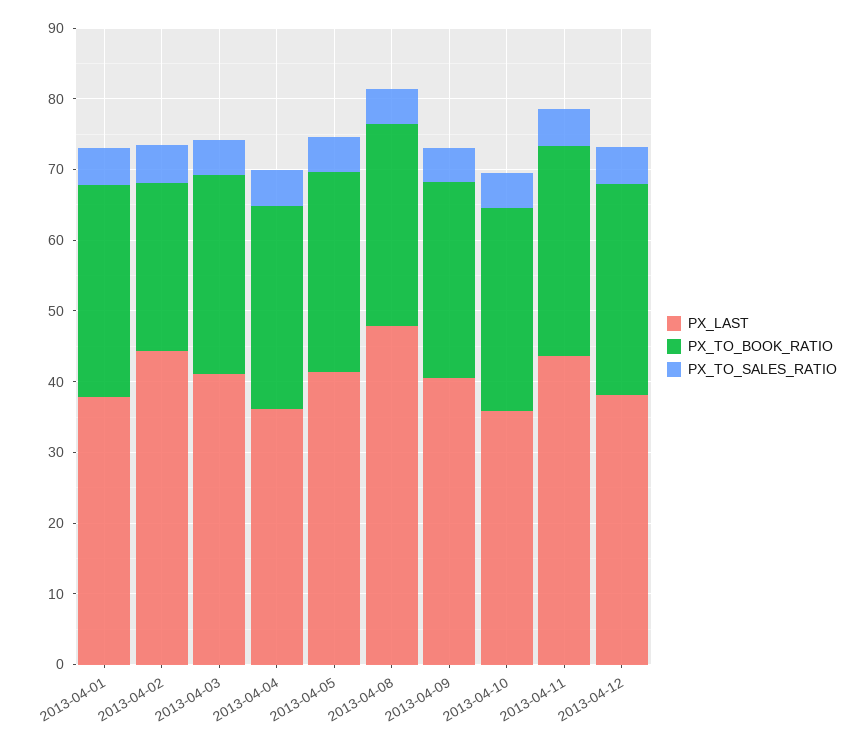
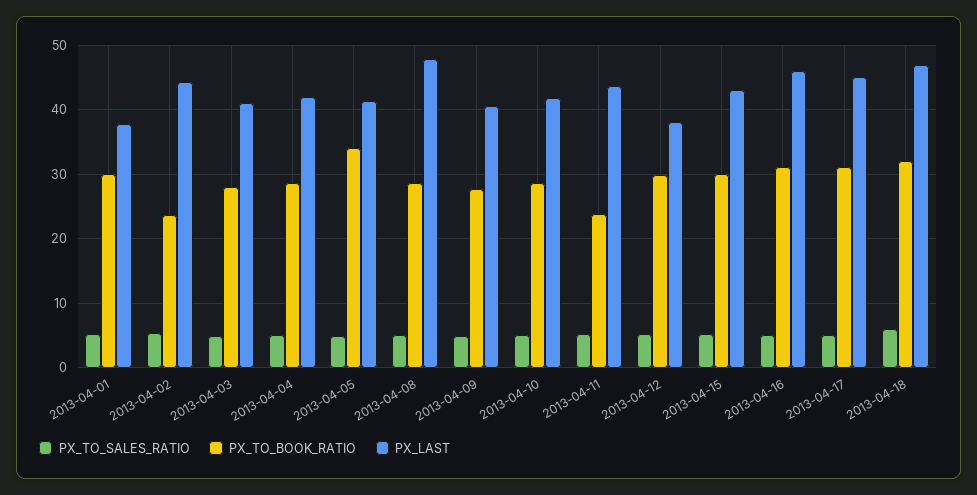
PX_LAST, 2013-04-04: 36 -> 42
PX_TO_BOOK_RATIO, 2013-04-05: 28 -> 34
PX_LAST, 2013-04-10: 36 -> 42
PX_TO_BOOK_RATIO, 2013-04-11: 30 -> 24
PX_TO_SALES_RATIO, 2013-04-15: none -> 5
PX_TO_BOOK_RATIO, 2013-04-15: none -> 30
PX_LAST, 2013-04-15: none -> 43
PX_TO_SALES_RATIO, 2013-04-16: none -> 5
PX_TO_BOOK_RATIO, 2013-04-16: none -> 31
PX_LAST, 2013-04-16: none -> 46
PX_TO_SALES_RATIO, 2013-04-17: none -> 5
PX_TO_BOOK_RATIO, 2013-04-17: none -> 31
PX_LAST, 2013-04-17: none -> 45
PX_TO_SALES_RATIO, 2013-04-18: none -> 6
PX_TO_BOOK_RATIO, 2013-04-18: none -> 32
PX_LAST, 2013-04-18: none -> 47

